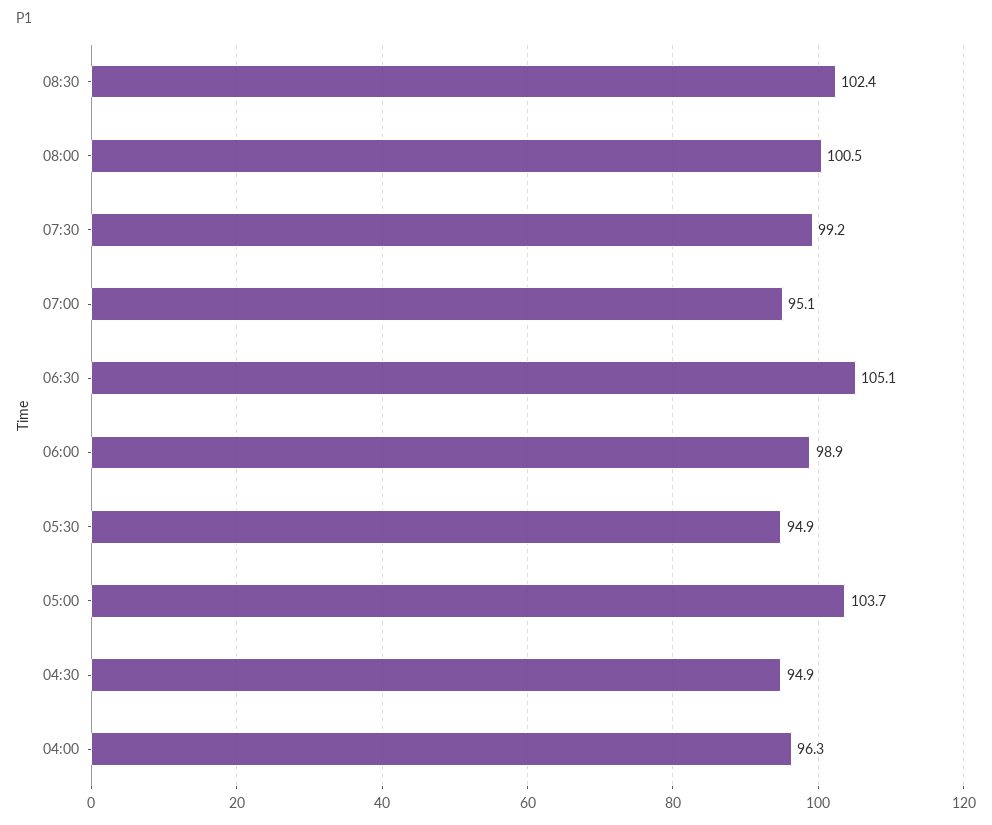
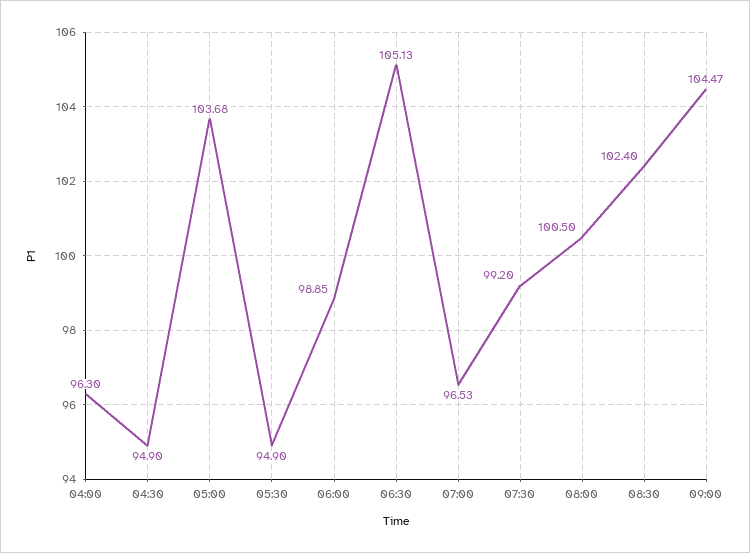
07:00: 95.1 -> 96.53
09:00: none -> 104.47

